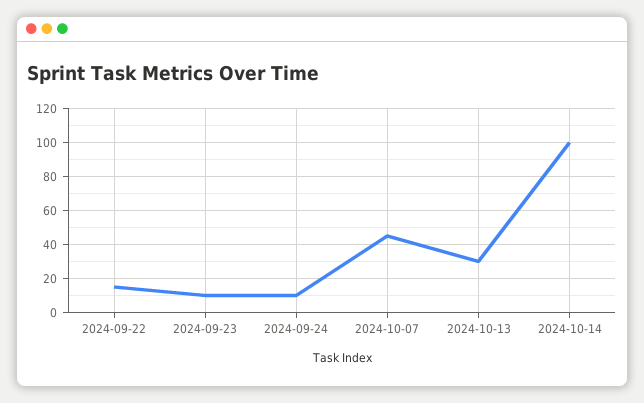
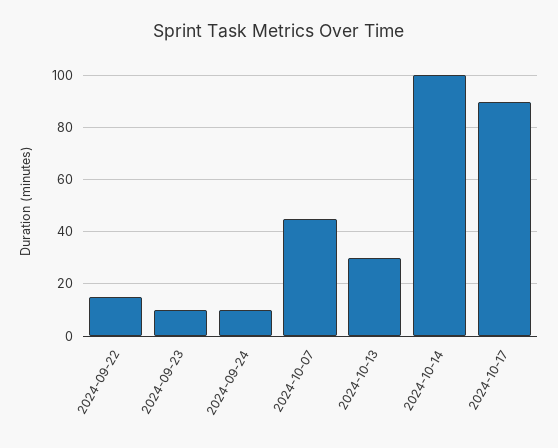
2024-10-17: none -> 90

